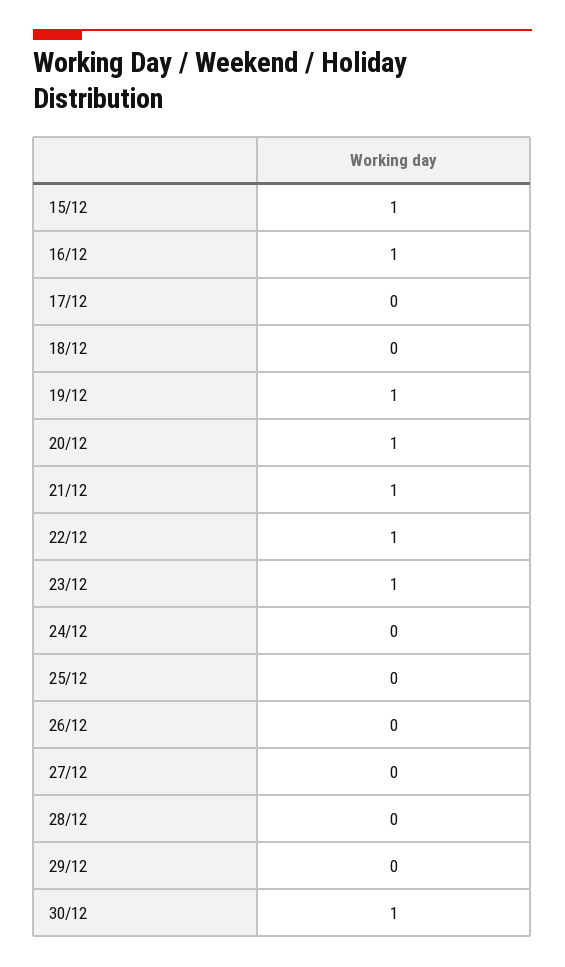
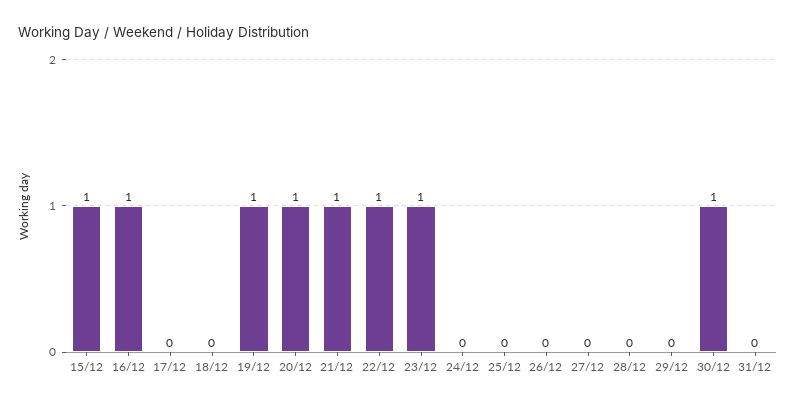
31/12: none -> 0

